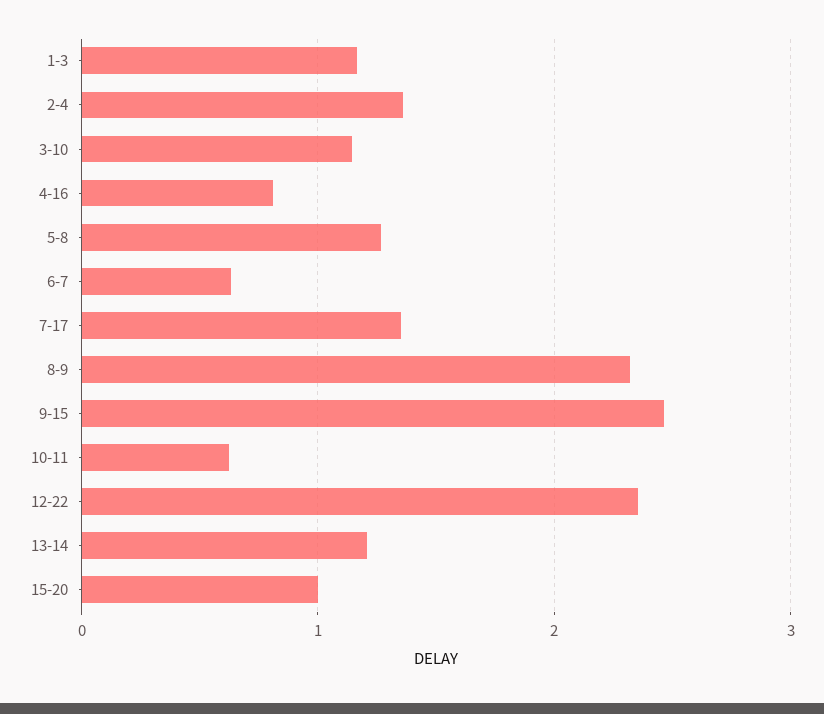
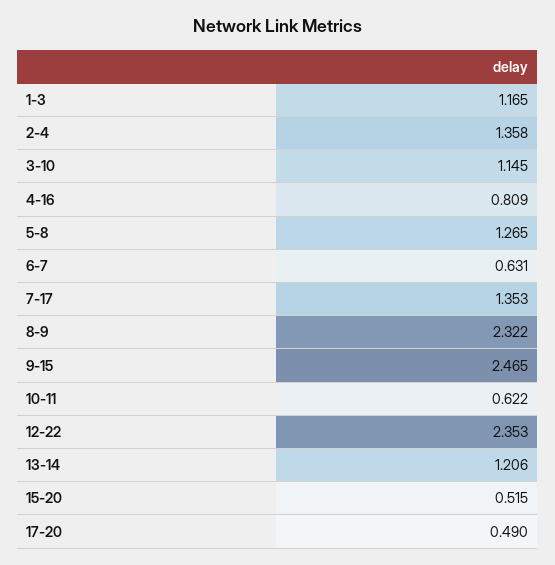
15-20: 1 -> 0.515
17-20: none -> 0.49

